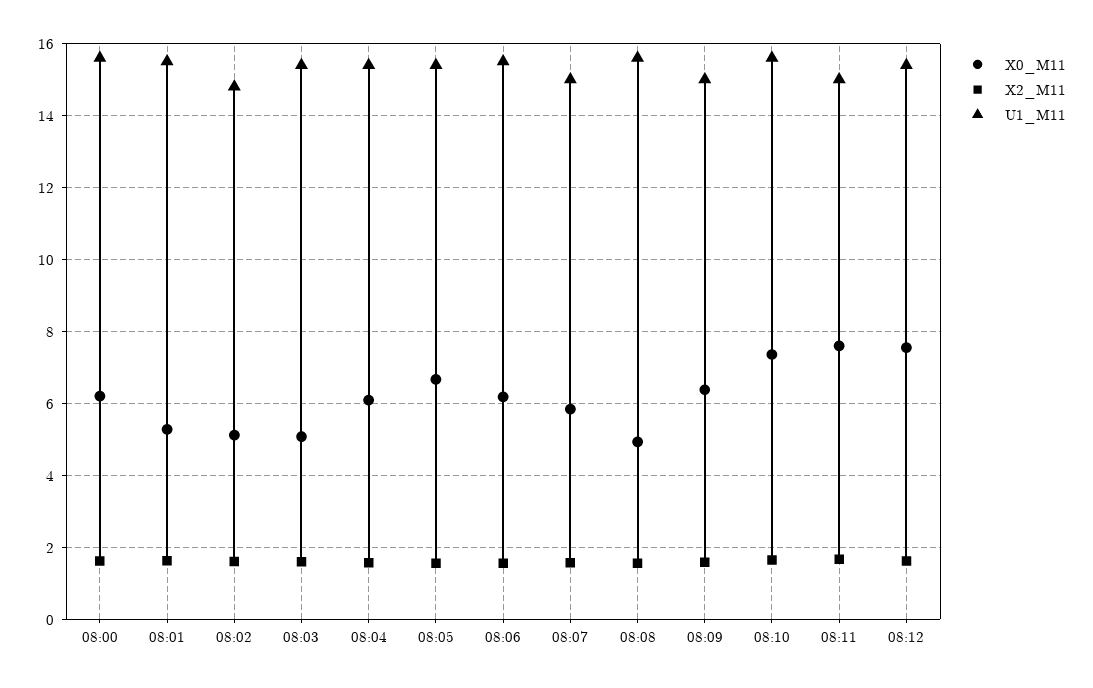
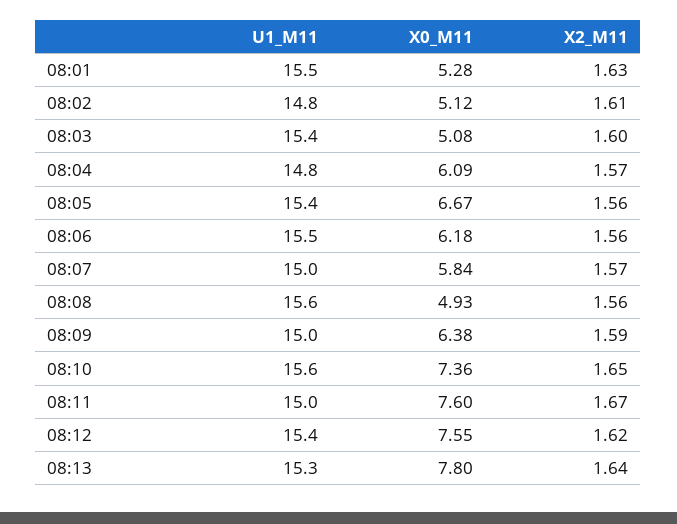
X0_M11, 08:00: 6.2 -> none
X2_M11, 08:00: 1.6 -> none
U1_M11, 08:00: 15.6 -> none
U1_M11, 08:04: 15.4 -> 14.8
U1_M11, 08:13: none -> 15.3
X0_M11, 08:13: none -> 7.8
X2_M11, 08:13: none -> 1.64

